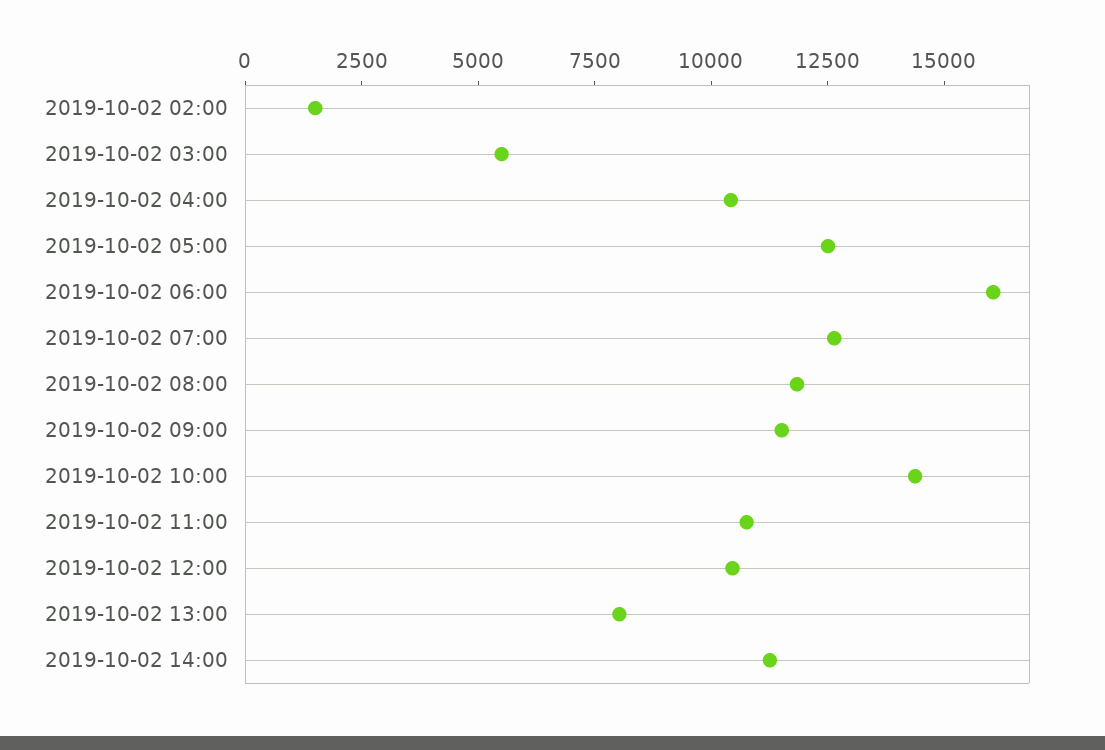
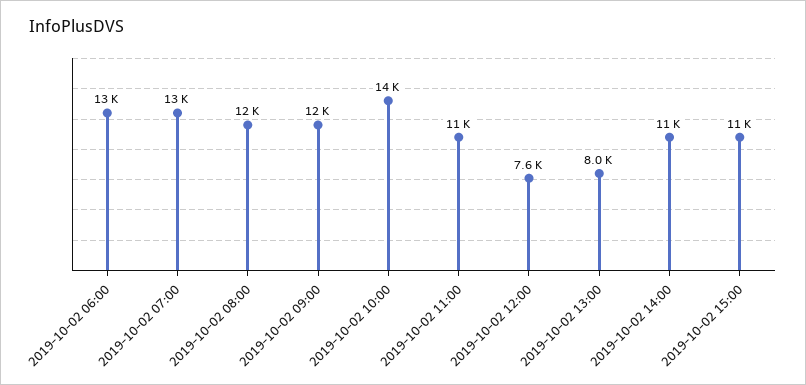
2019-10-02 02:00: 1500 -> none
2019-10-02 03:00: 5500 -> none
2019-10-02 04:00: 10500 -> none
2019-10-02 05:00: 12500 -> none
2019-10-02 06:00: 16000 -> 13000
2019-10-02 12:00: 10500 -> 7600
2019-10-02 15:00: none -> 11000

